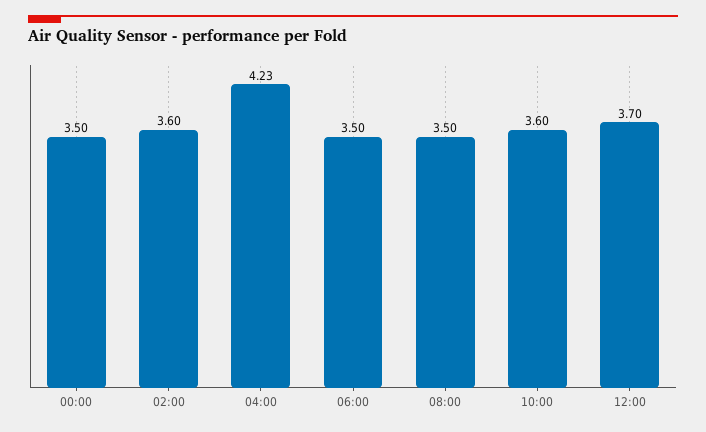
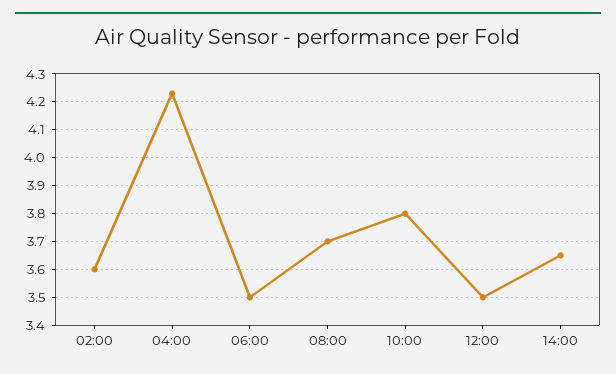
00:00: 3.5 -> none
08:00: 3.5 -> 3.7
10:00: 3.6 -> 3.8
12:00: 3.7 -> 3.5
14:00: none -> 3.65

